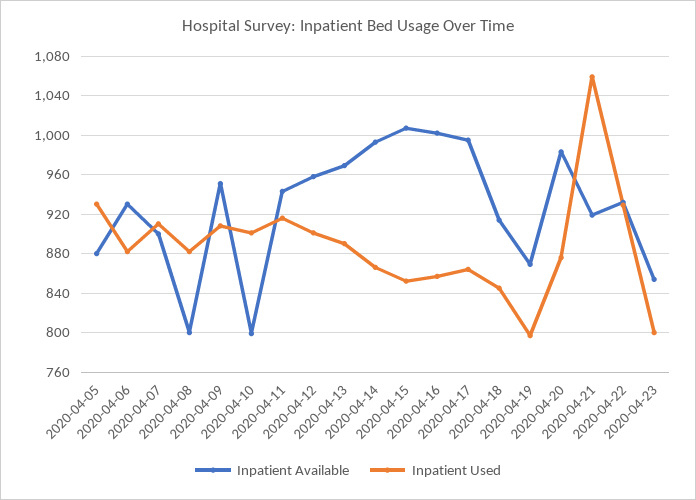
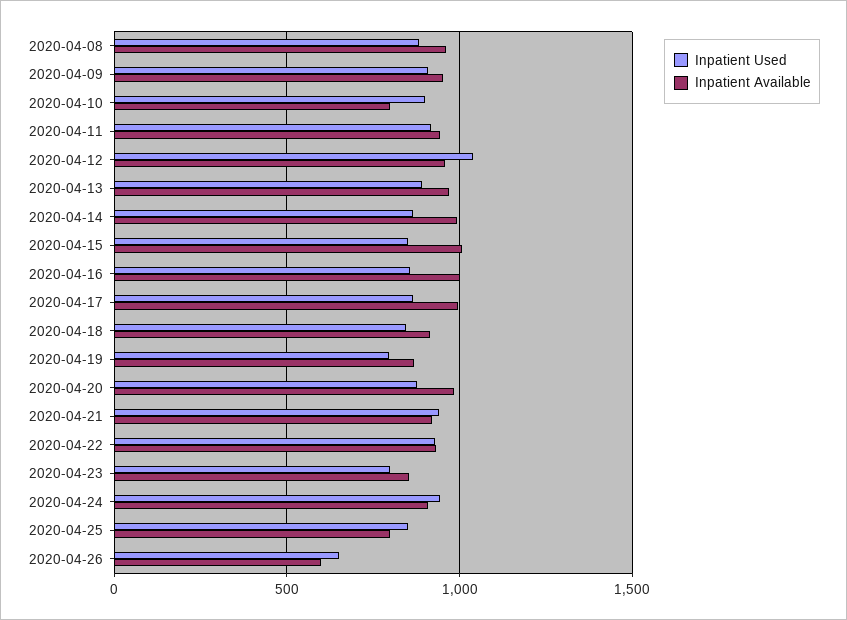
Inpatient Available, 2020-04-05: 880 -> none
Inpatient Used, 2020-04-05: 930 -> none
Inpatient Available, 2020-04-06: 930 -> none
Inpatient Used, 2020-04-06: 880 -> none
Inpatient Available, 2020-04-07: 900 -> none
Inpatient Used, 2020-04-07: 910 -> none
Inpatient Available, 2020-04-08: 800 -> 950
Inpatient Used, 2020-04-12: 900 -> 1050
Inpatient Used, 2020-04-21: 1060 -> 950
Inpatient Used, 2020-04-24: none -> 950
Inpatient Available, 2020-04-24: none -> 900
Inpatient Used, 2020-04-25: none -> 850
Inpatient Available, 2020-04-25: none -> 800
Inpatient Used, 2020-04-26: none -> 650
Inpatient Available, 2020-04-26: none -> 600

